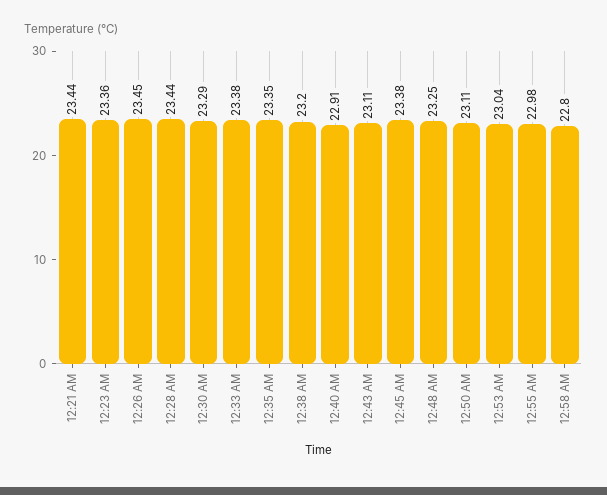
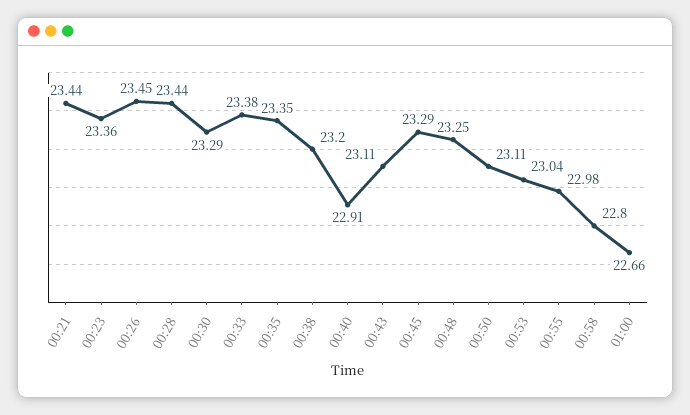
12:45 AM: 23.38 -> 23.29
01:00: none -> 22.66

